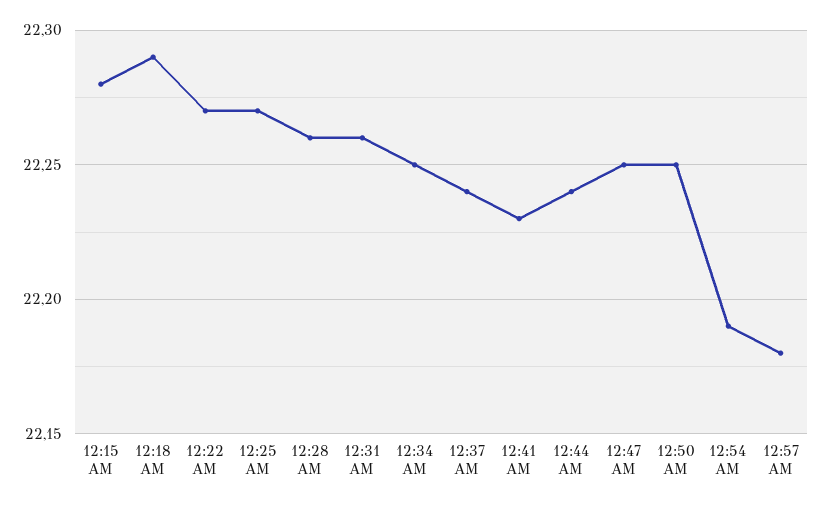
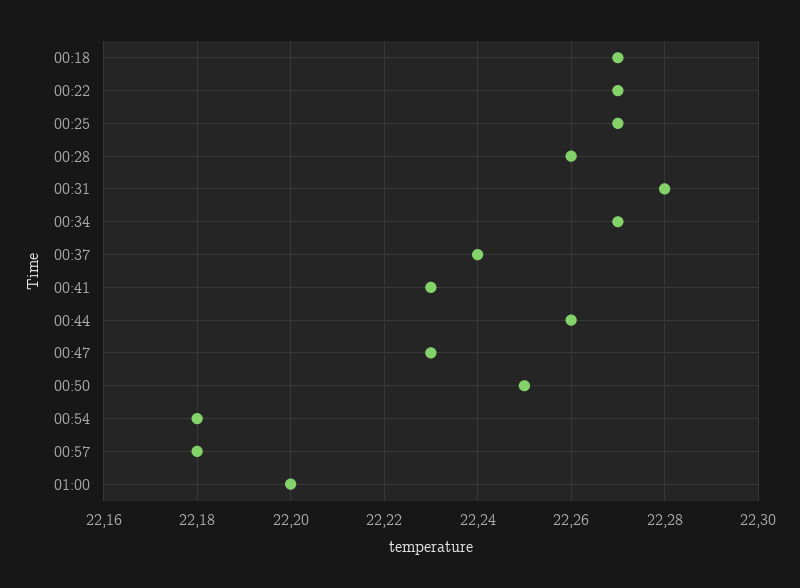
12:15 AM: 22.28 -> none
12:18 AM: 22.29 -> 22.27
12:31 AM: 22.26 -> 22.28
12:34 AM: 22.25 -> 22.27
12:44 AM: 22.24 -> 22.26
12:47 AM: 22.25 -> 22.23
12:54 AM: 22.19 -> 22.18
01:00: none -> 22.2

